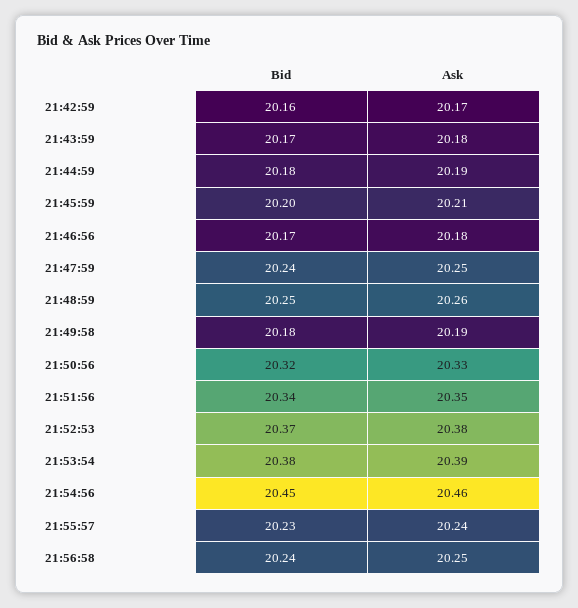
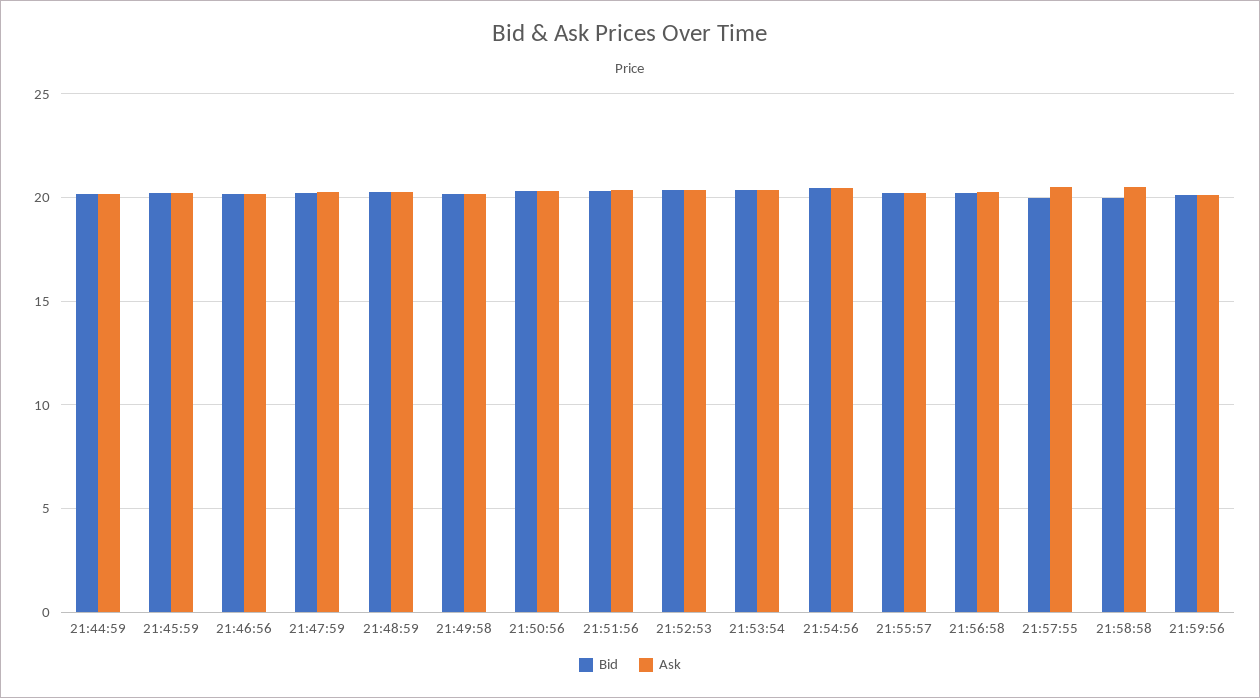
Bid, 21:42:59: 20.16 -> none
Ask, 21:42:59: 20.17 -> none
Bid, 21:43:59: 20.17 -> none
Ask, 21:43:59: 20.18 -> none
Bid, 21:57:55: none -> 20
Ask, 21:57:55: none -> 20.5
Bid, 21:58:58: none -> 20
Ask, 21:58:58: none -> 20.5
Bid, 21:59:56: none -> 20
Ask, 21:59:56: none -> 20

